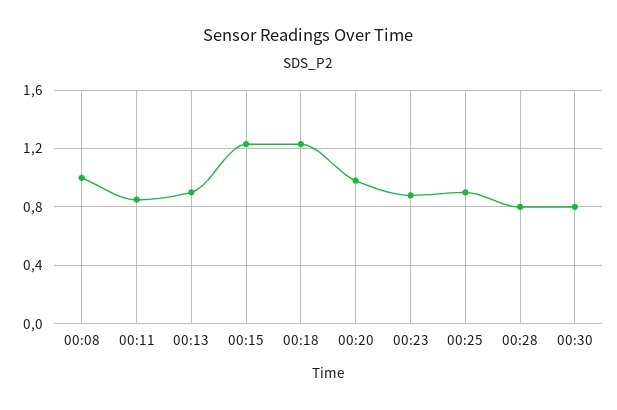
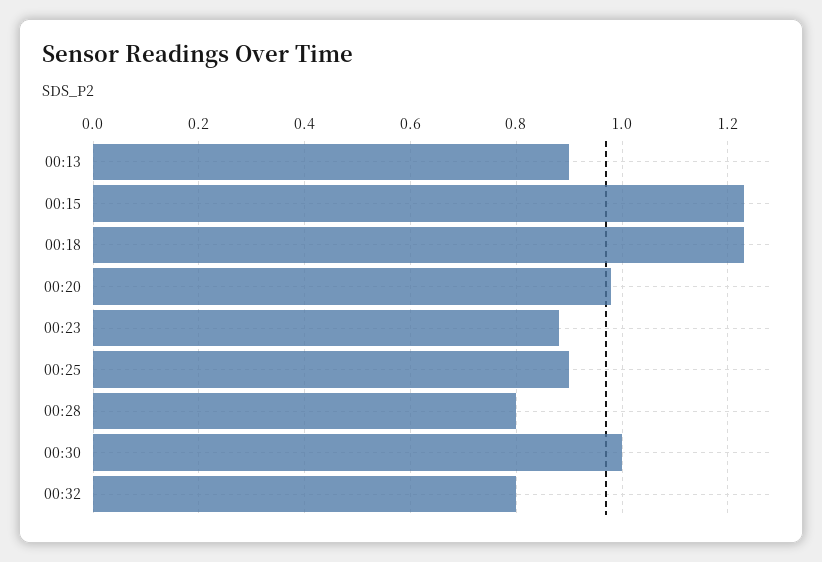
00:08: 1 -> none
00:11: 0.85 -> none
00:30: 0.8 -> 1
00:32: none -> 0.8

